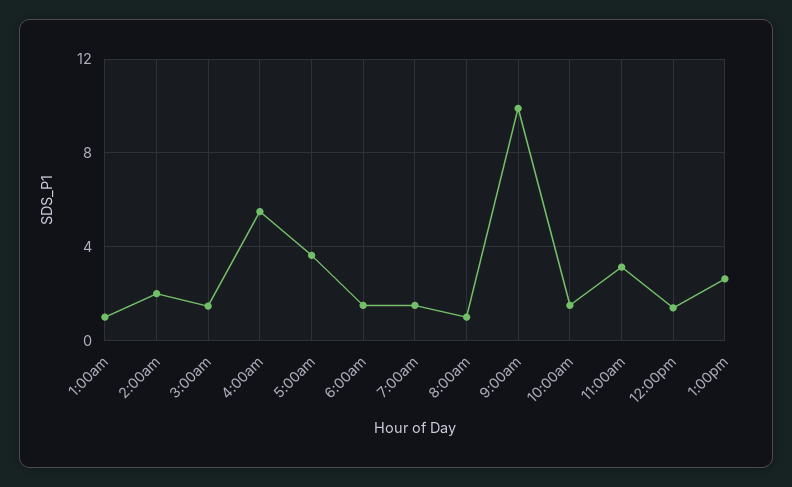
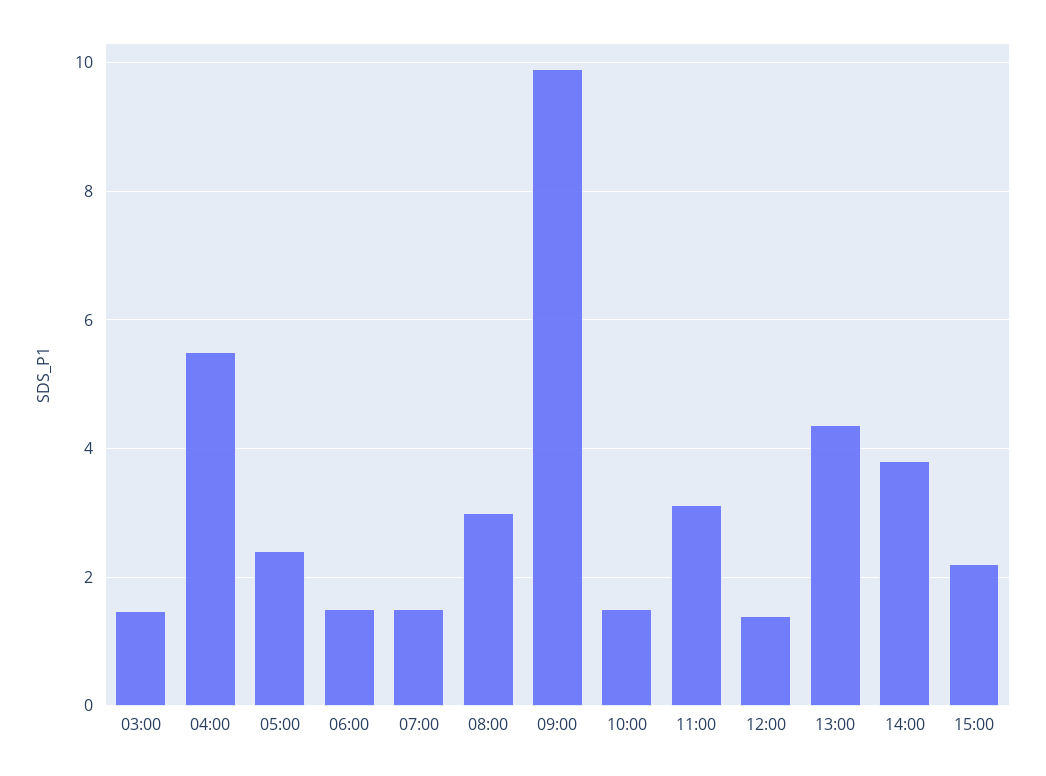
1:00am: 1 -> none
2:00am: 2 -> none
5:00am: 3.5 -> 2.4
8:00am: 1 -> 3
1:00pm: 2.5 -> 4.4
14:00: none -> 3.8
15:00: none -> 2.2

